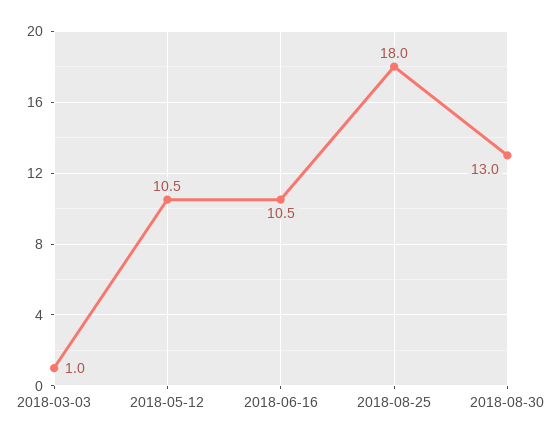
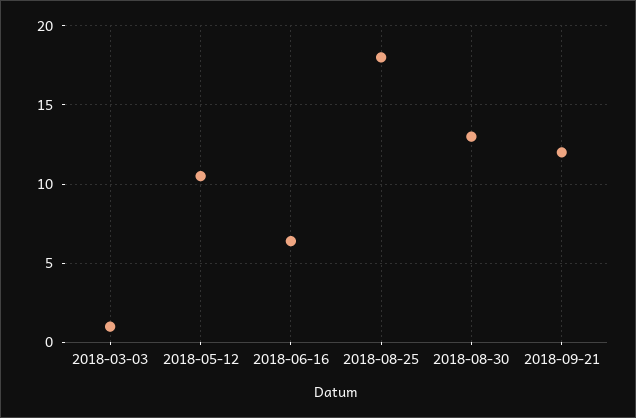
2018-06-16: 10.5 -> 6.5
2018-09-21: none -> 12

